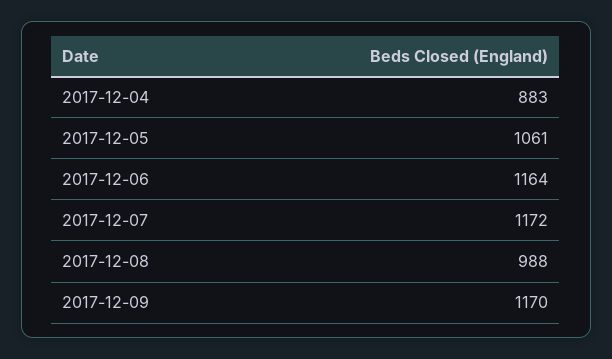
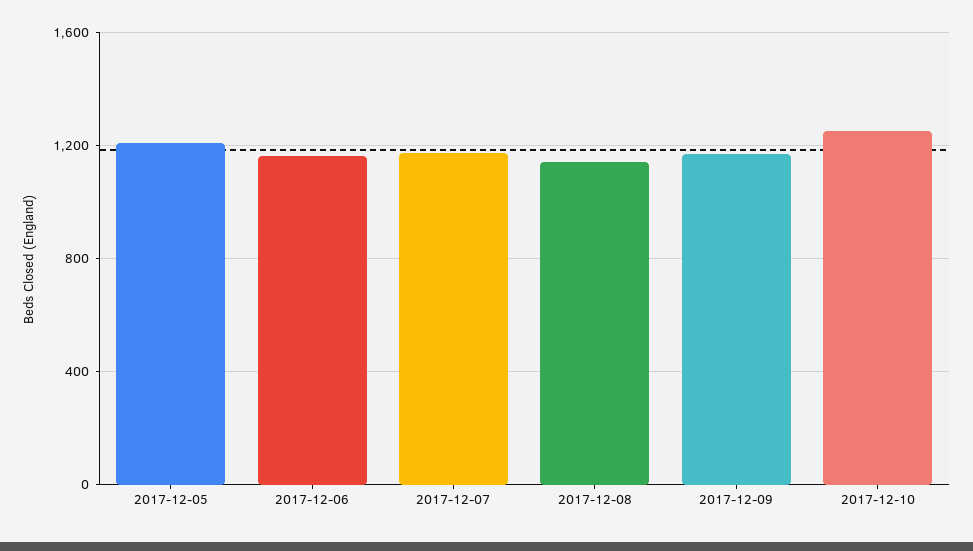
2017-12-04: 883 -> none
2017-12-05: 1061 -> 1200
2017-12-08: 988 -> 1150
2017-12-10: none -> 1250

